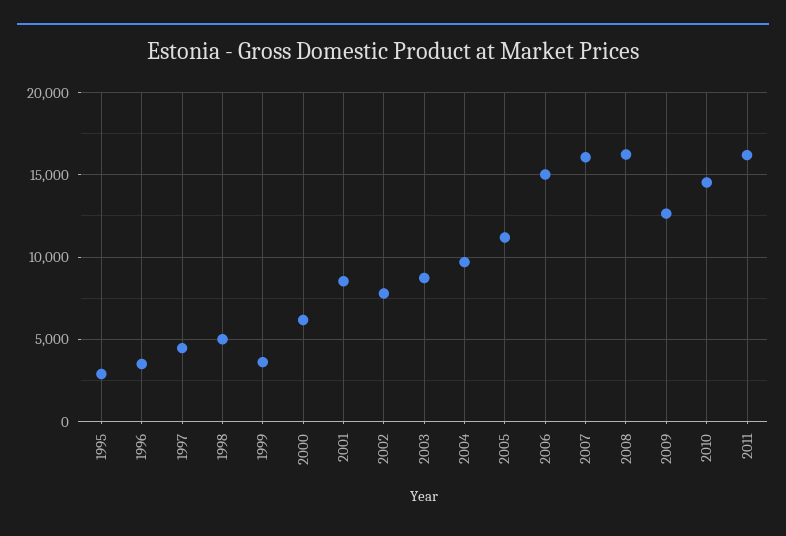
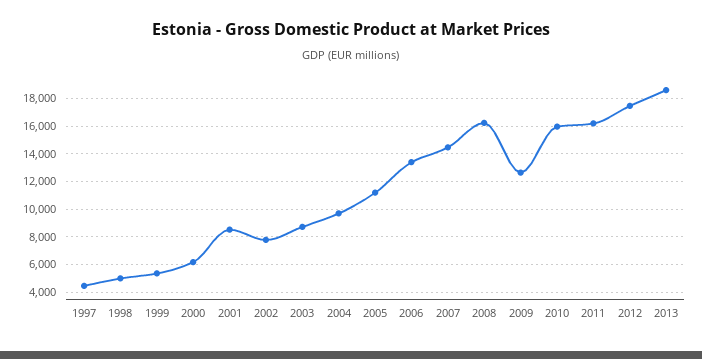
1995: 3000 -> none
1996: 3500 -> none
1999: 3500 -> 5500
2006: 15000 -> 13500
2007: 16000 -> 14500
2010: 14500 -> 16000
2012: none -> 17500
2013: none -> 18500

